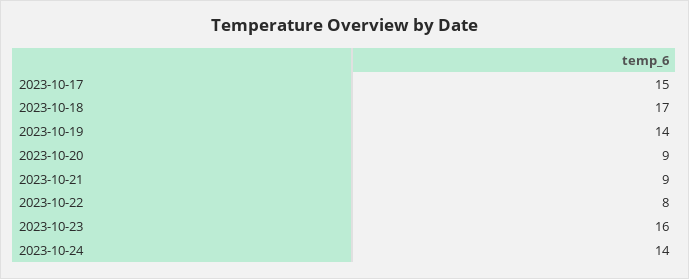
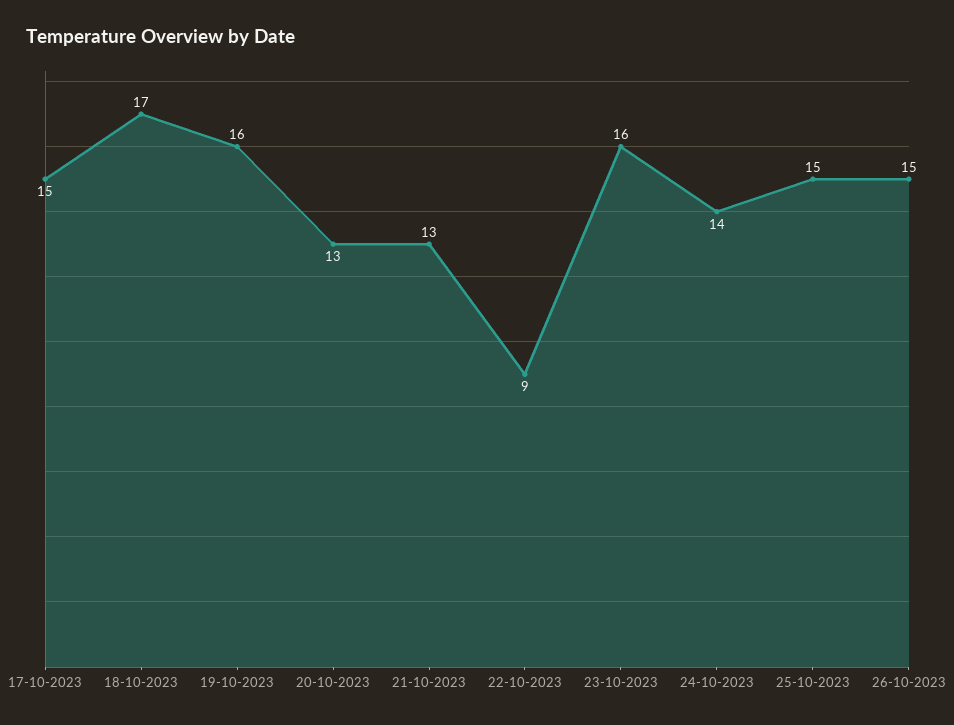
2023-10-19: 14 -> 16
2023-10-20: 9 -> 13
2023-10-21: 9 -> 13
2023-10-22: 8 -> 9
25-10-2023: none -> 15
26-10-2023: none -> 15

